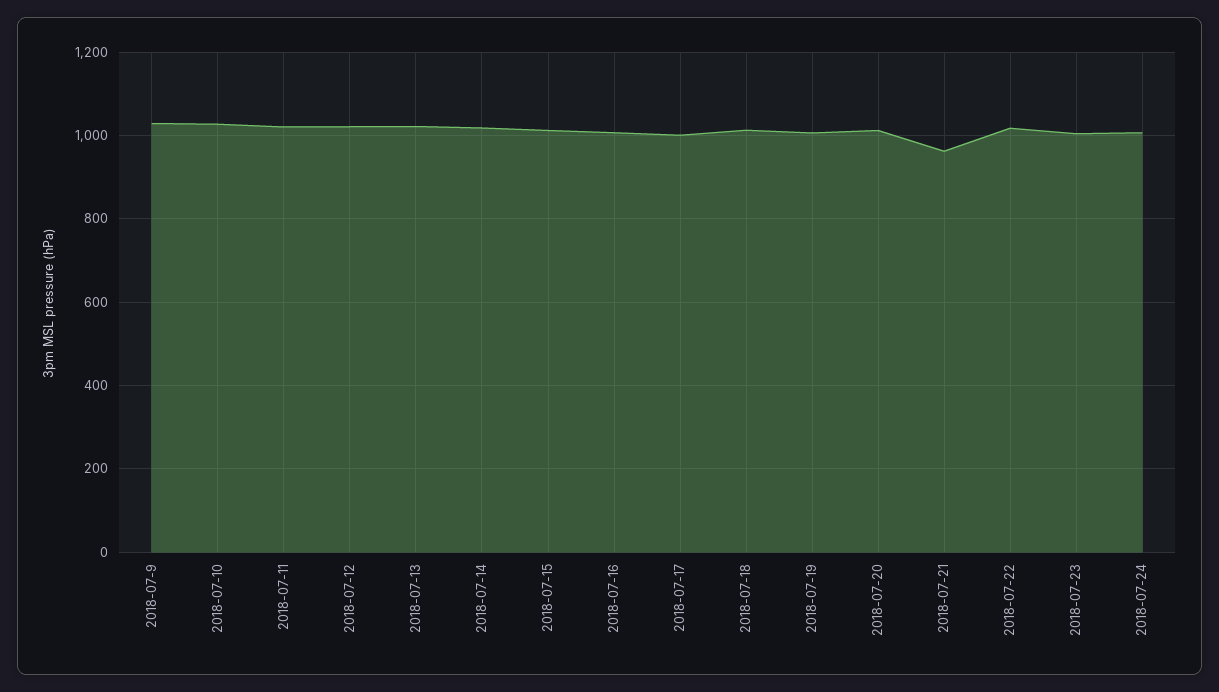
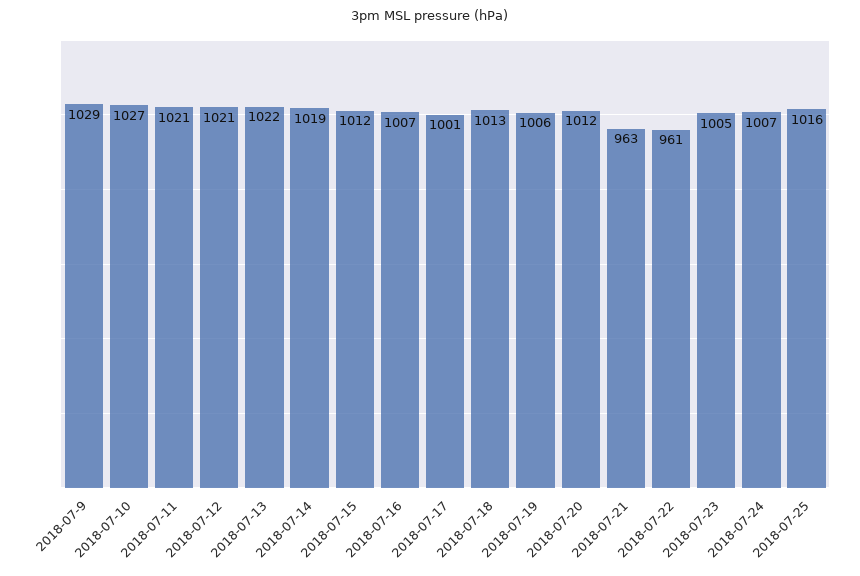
2018-07-22: 1020 -> 961
2018-07-25: none -> 1016

